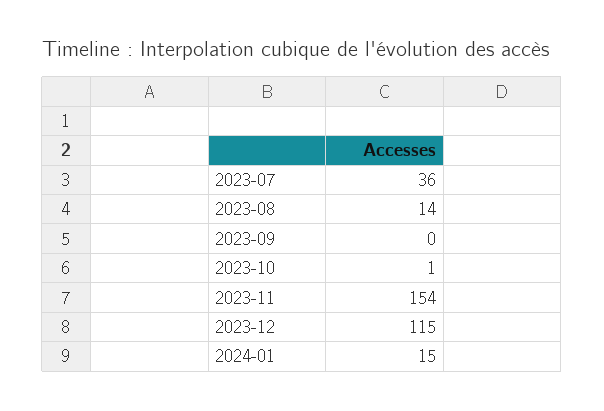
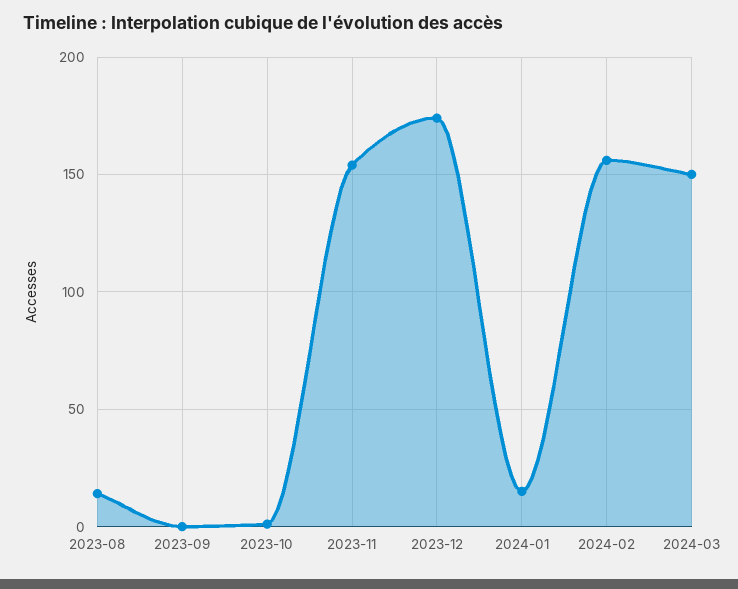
2023-07: 36 -> none
2023-12: 115 -> 175
2024-02: none -> 155
2024-03: none -> 150

